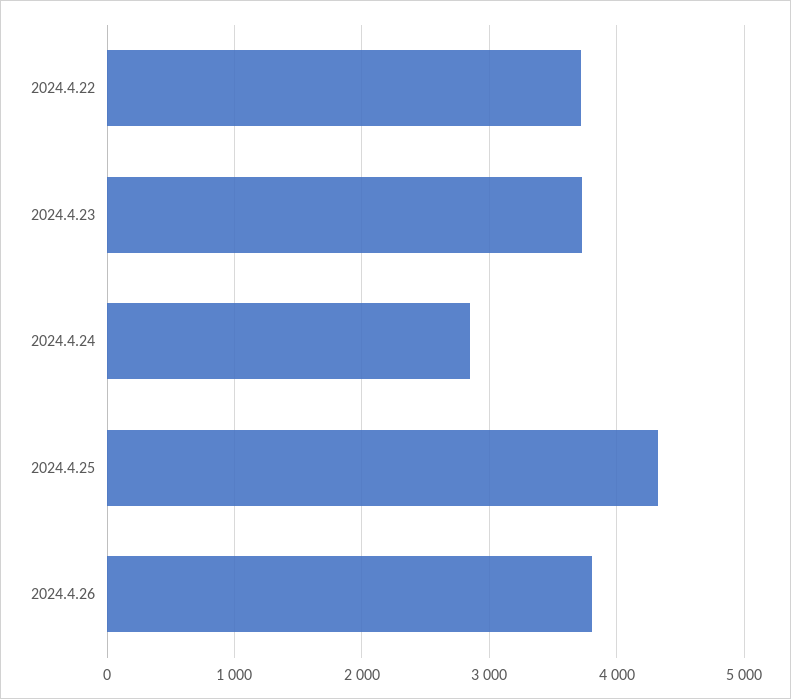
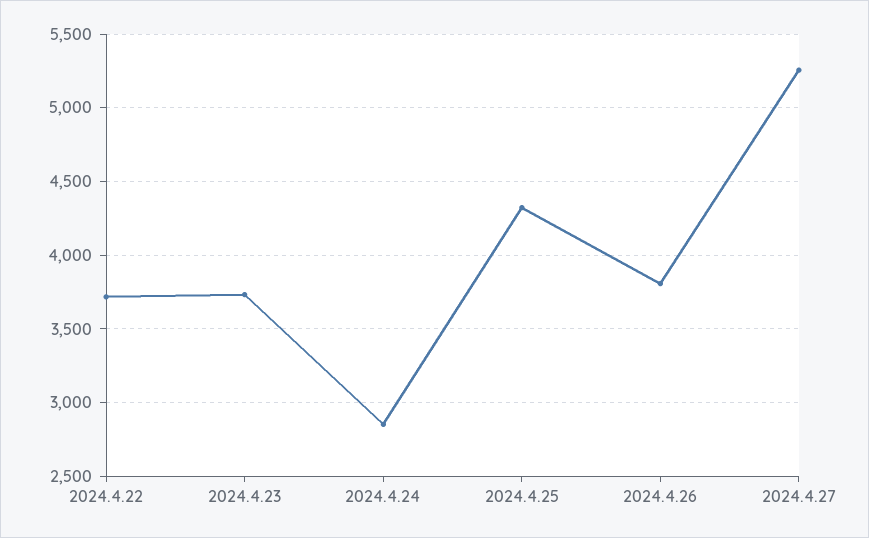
2024.4.27: none -> 5250

